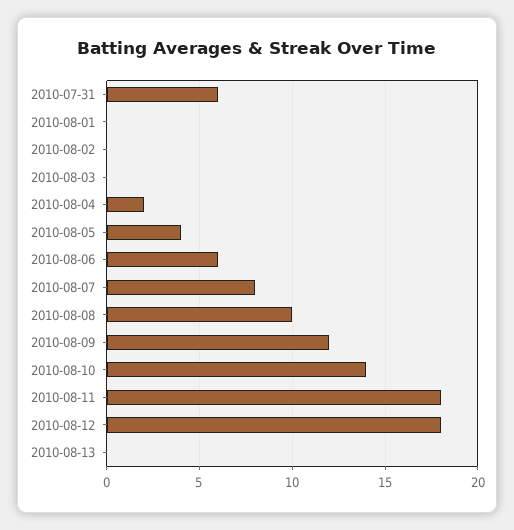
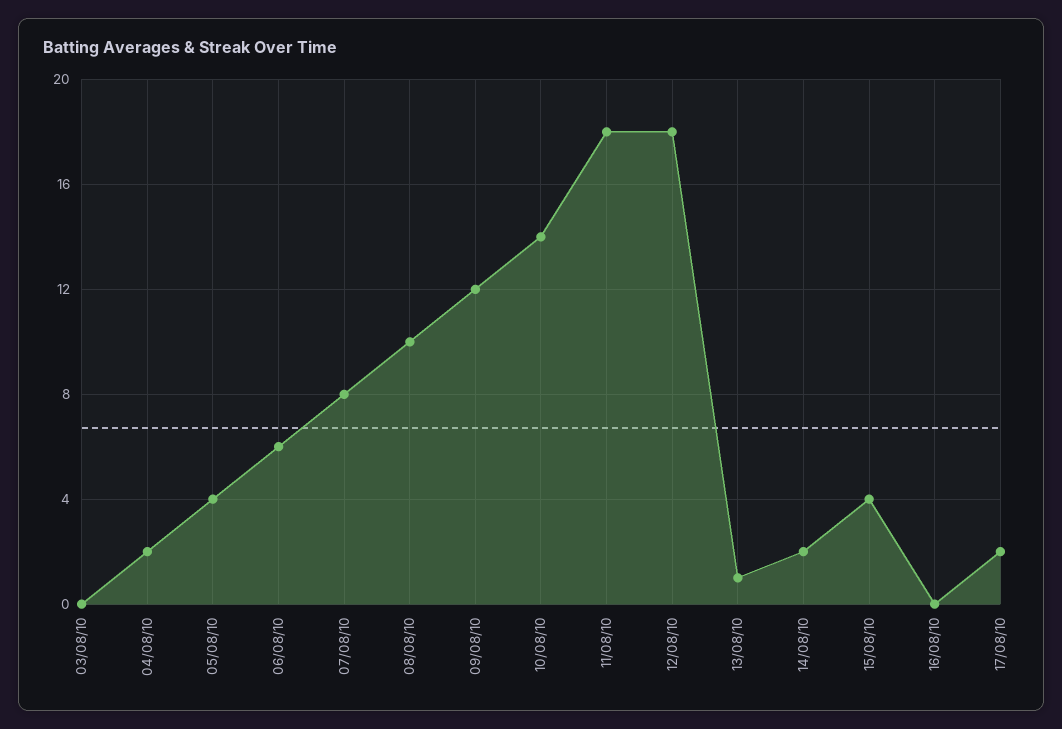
2010-07-31: 6 -> none
2010-08-01: 0 -> none
2010-08-02: 0 -> none
2010-08-13: 0 -> 1
14/08/10: none -> 2
15/08/10: none -> 4
16/08/10: none -> 0
17/08/10: none -> 2

